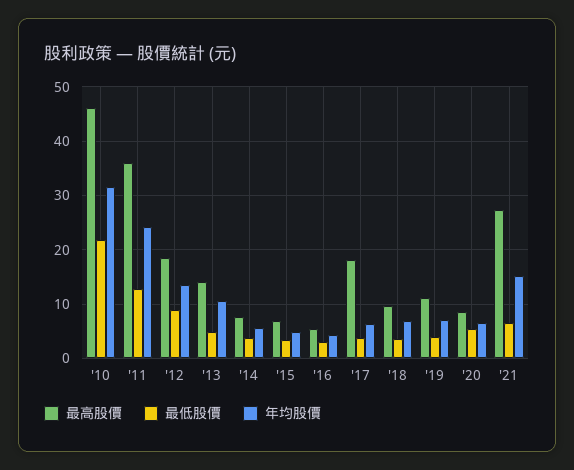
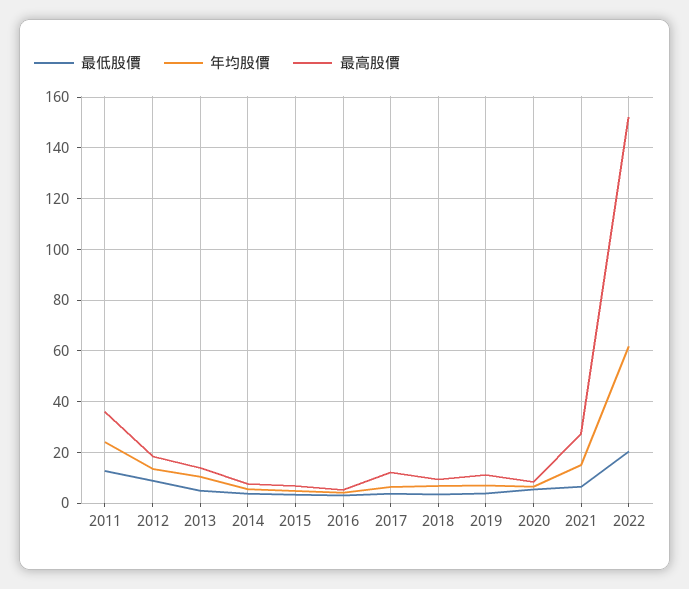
最高股價, '10: 46 -> none
最低股價, '10: 22 -> none
年均股價, '10: 32 -> none
最高股價, '17: 18 -> 12.5
最低股價, 2022: none -> 20
年均股價, 2022: none -> 62.5
最高股價, 2022: none -> 152.5

